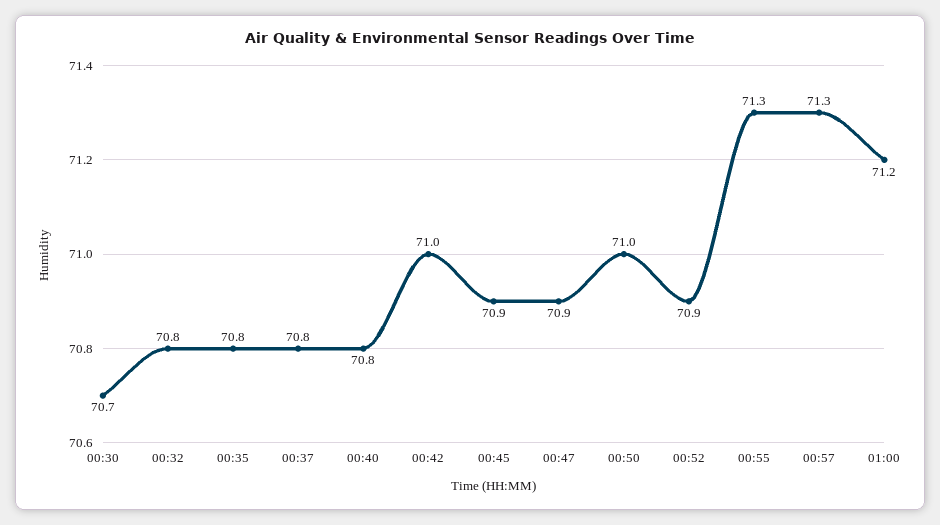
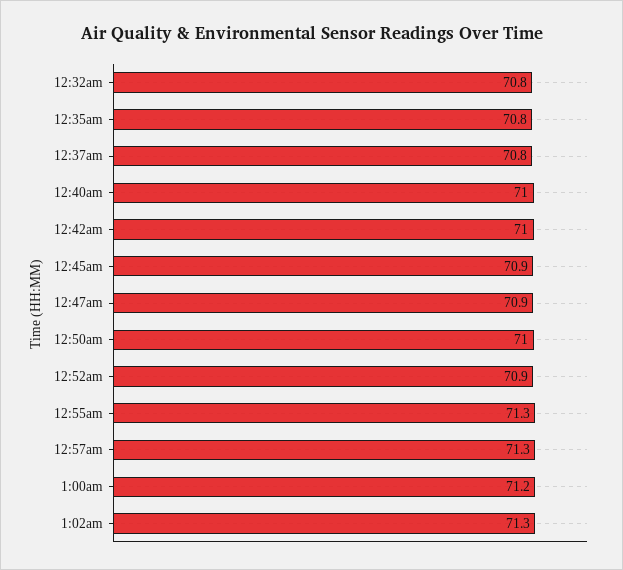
00:30: 70.7 -> none
00:40: 70.8 -> 71
1:02am: none -> 71.3

